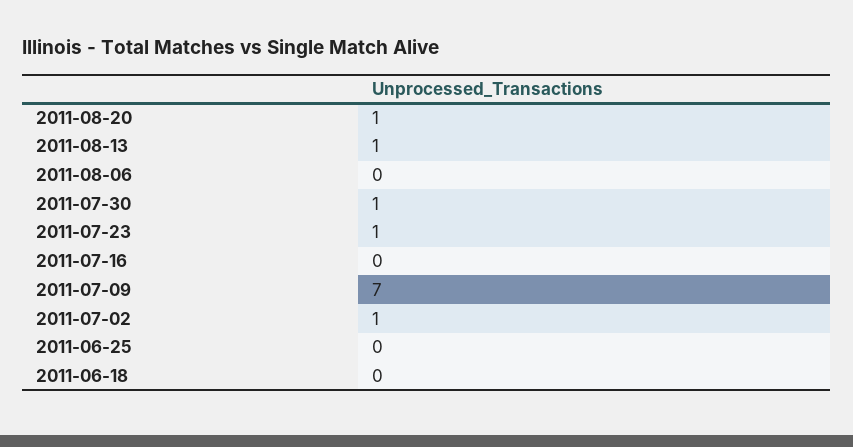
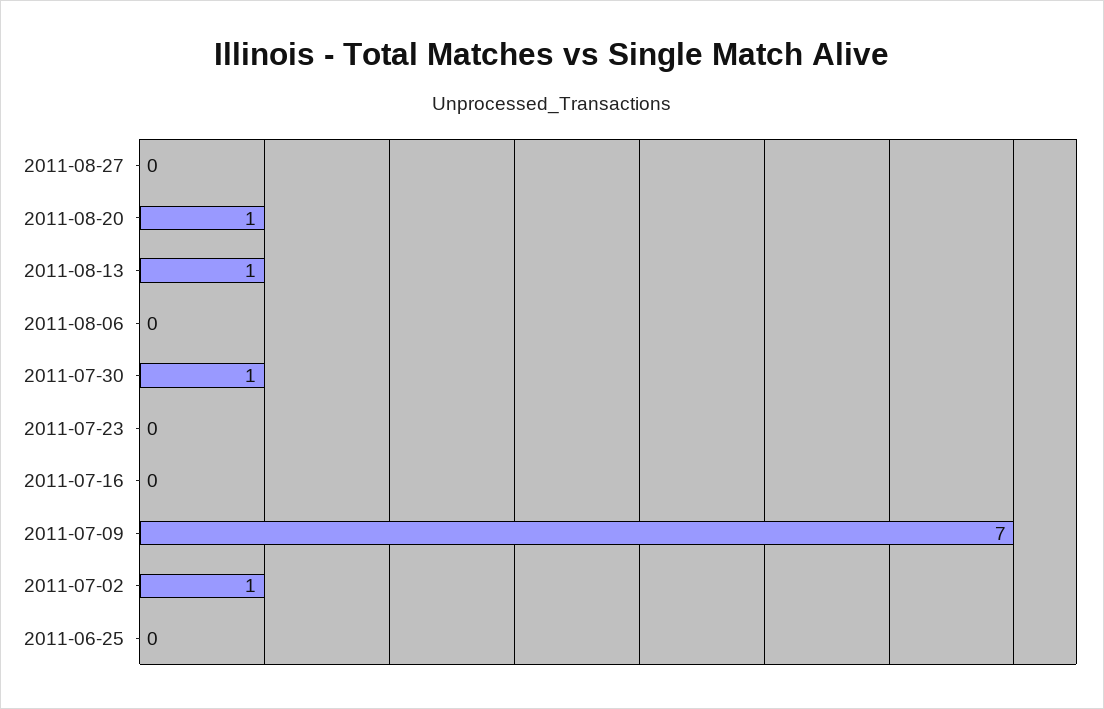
2011-07-23: 1 -> 0
2011-06-18: 0 -> none
2011-08-27: none -> 0

